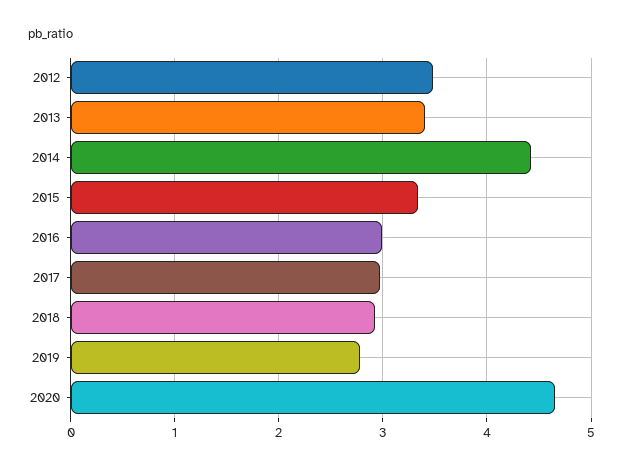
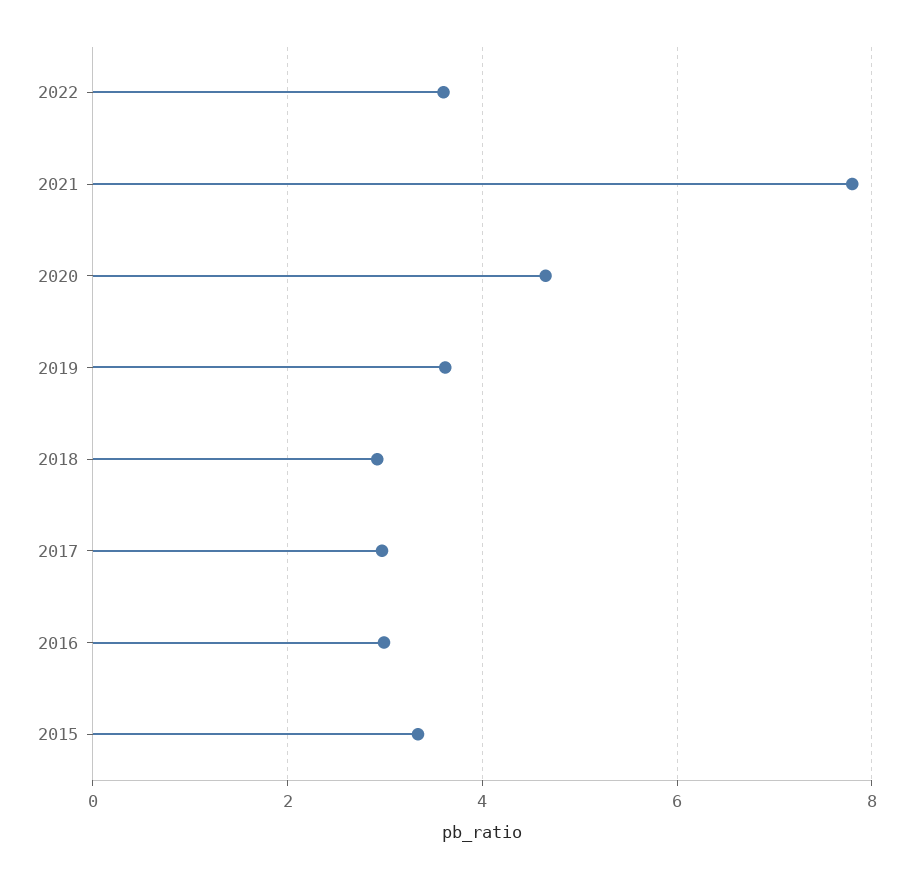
2012: 3.5 -> none
2013: 3.4 -> none
2014: 4.4 -> none
2019: 2.8 -> 3.6
2022: none -> 3.6
2021: none -> 7.8

